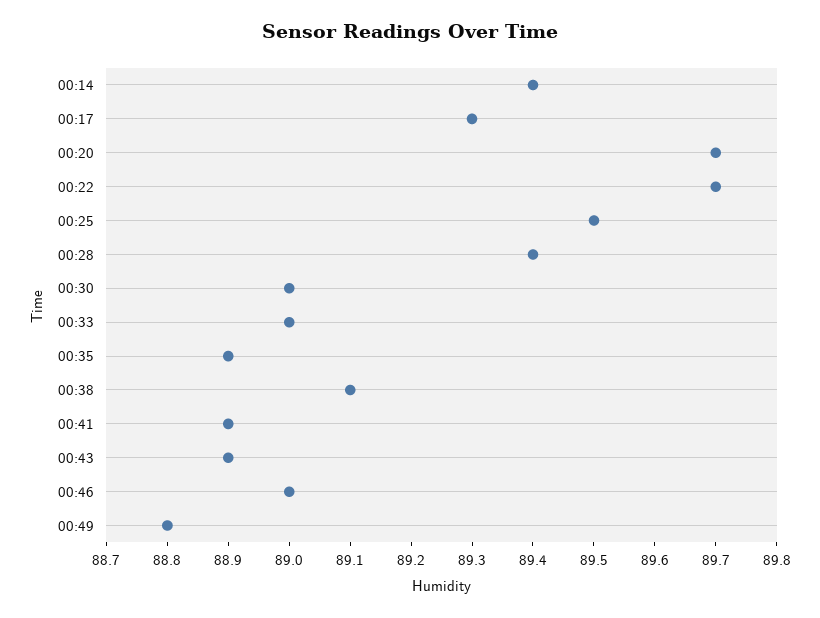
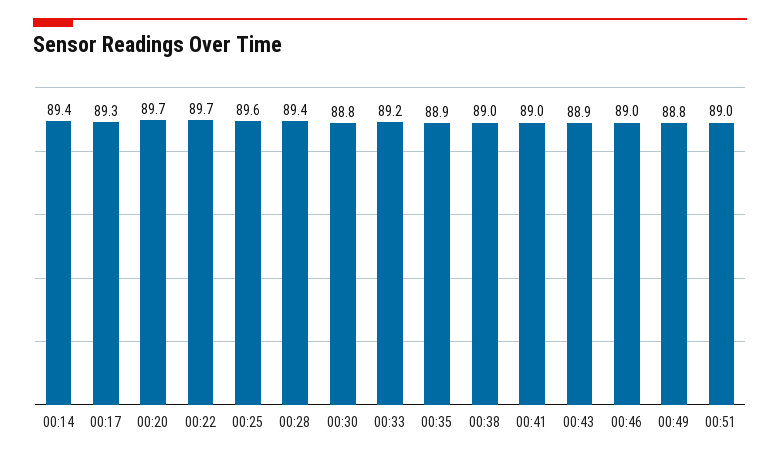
00:25: 89.5 -> 89.6
00:30: 89 -> 88.8
00:33: 89 -> 89.2
00:38: 89.1 -> 89
00:41: 88.9 -> 89
00:51: none -> 89

